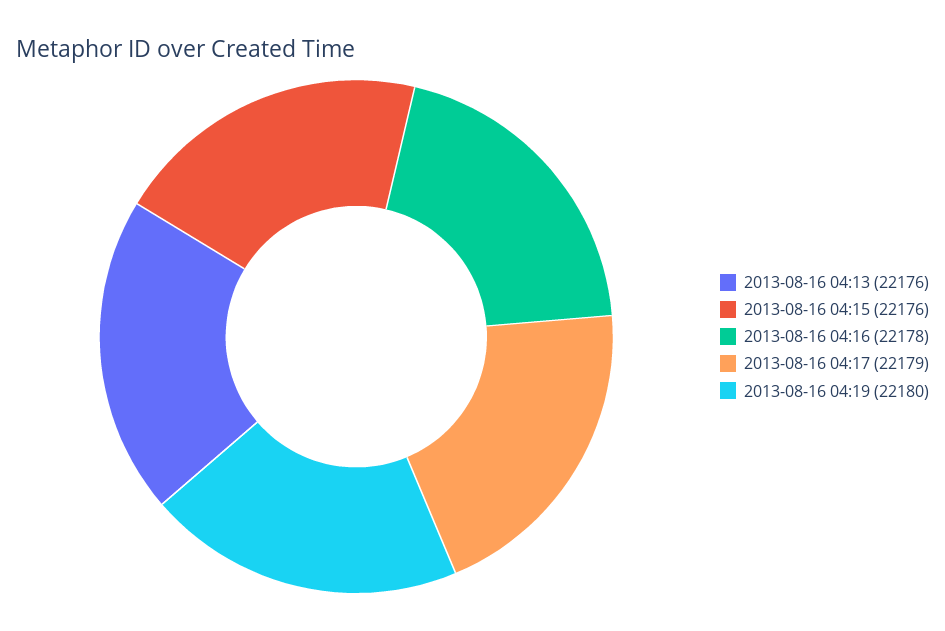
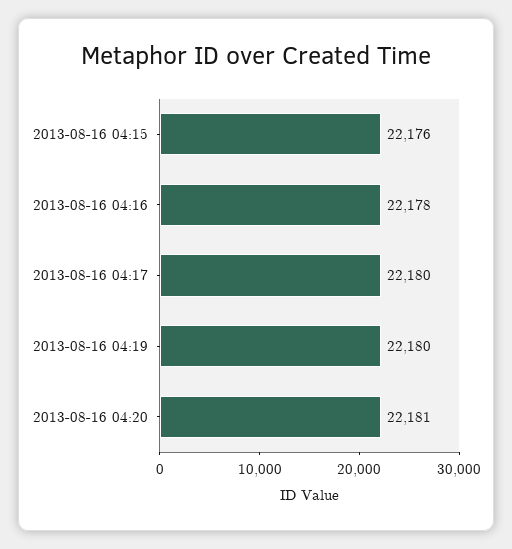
2013-08-16 04:13: 22176 -> none
2013-08-16 04:17: 22179 -> 22180
2013-08-16 04:20: none -> 22181

